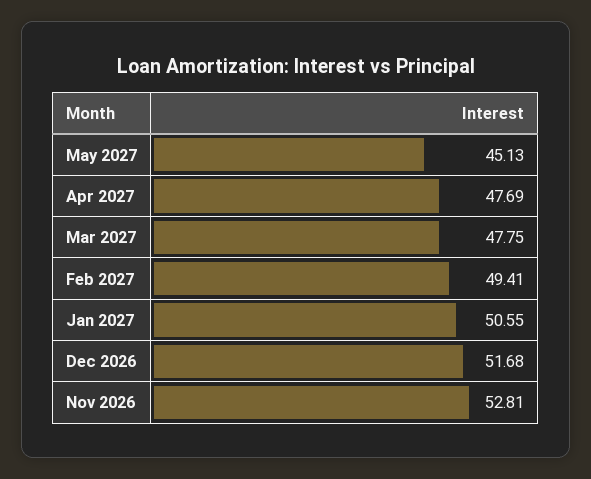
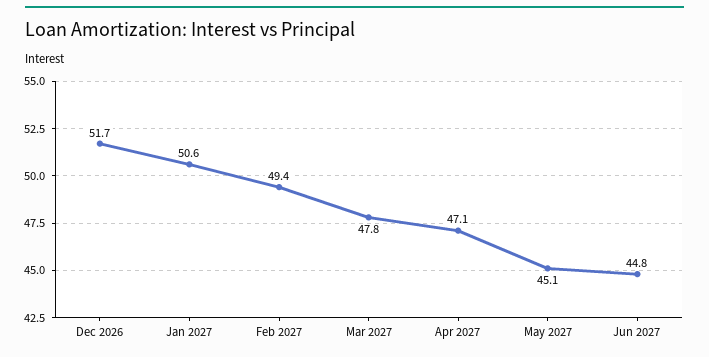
Apr 2027: 47.69 -> 47.1
Nov 2026: 52.81 -> none
Jun 2027: none -> 44.8

